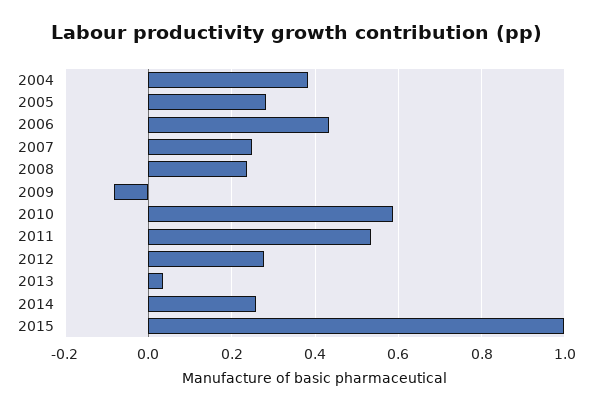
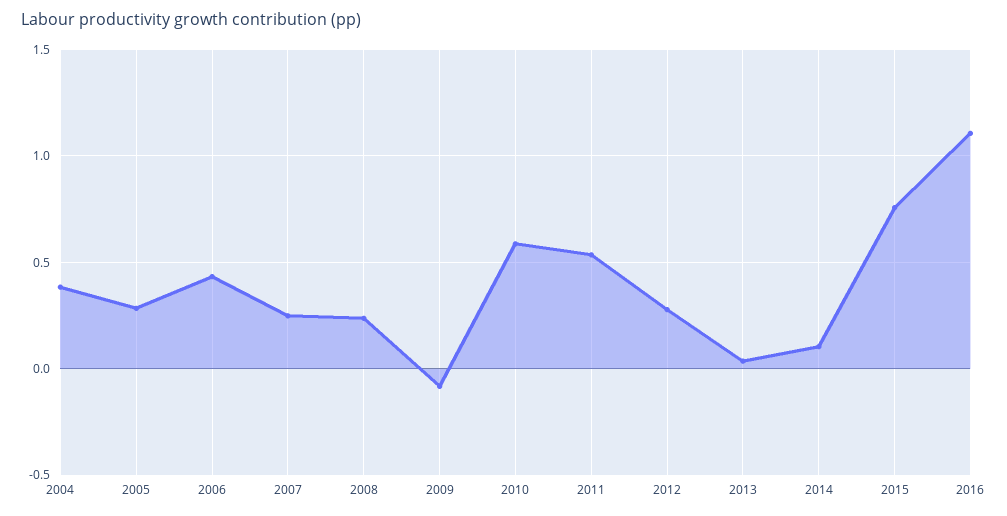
2014: 0.26 -> 0.1
2015: 1 -> 0.75
2016: none -> 1.1

